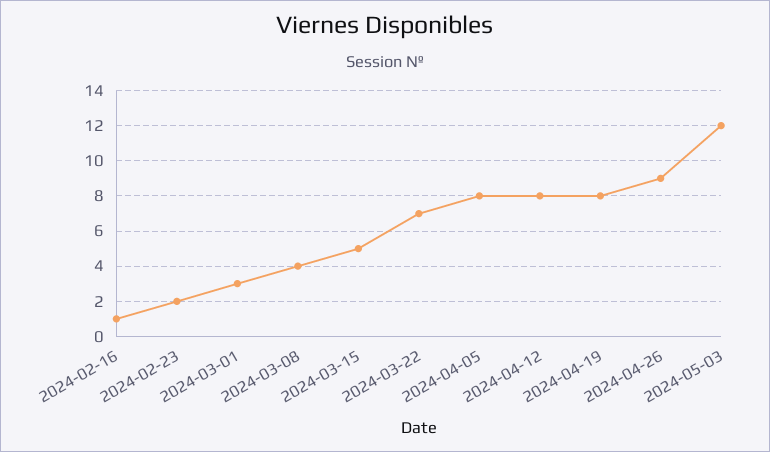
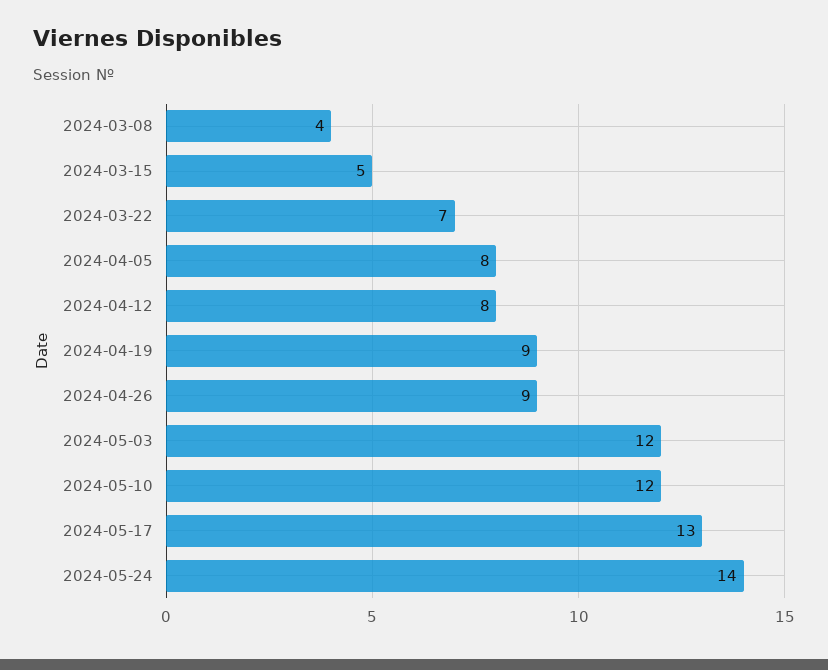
2024-02-16: 1 -> none
2024-02-23: 2 -> none
2024-03-01: 3 -> none
2024-04-19: 8 -> 9
2024-05-10: none -> 12
2024-05-17: none -> 13
2024-05-24: none -> 14

